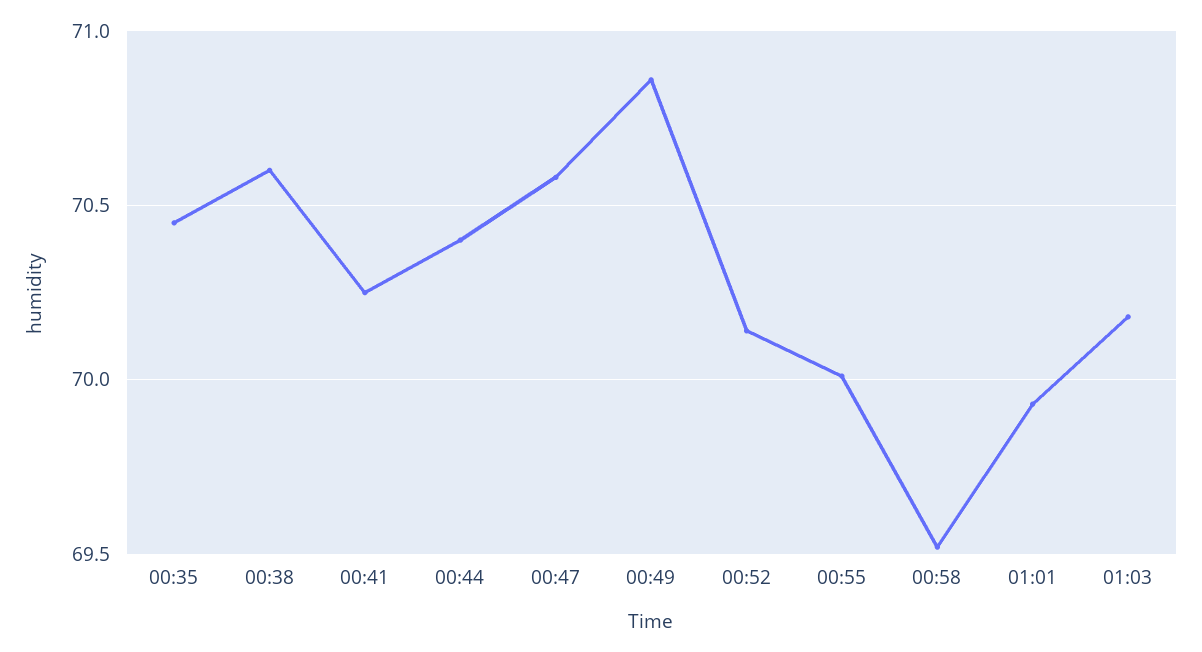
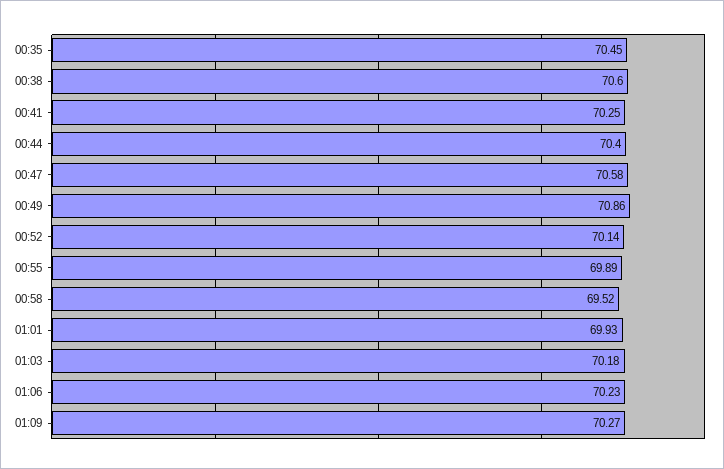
00:55: 70 -> 69.89
01:06: none -> 70.23
01:09: none -> 70.27

